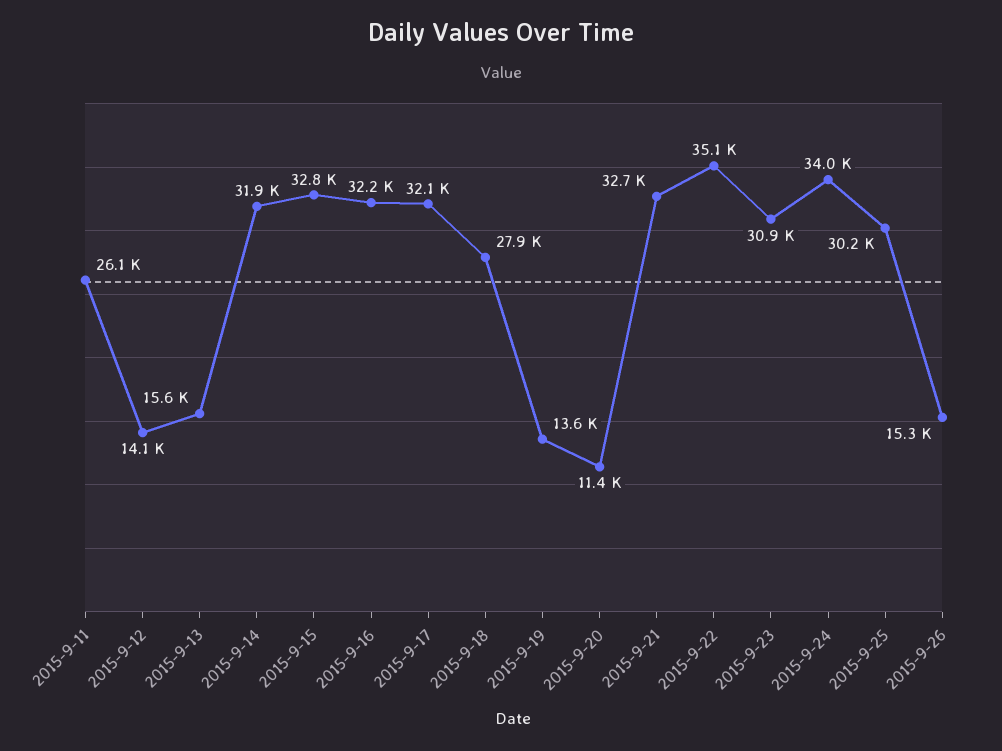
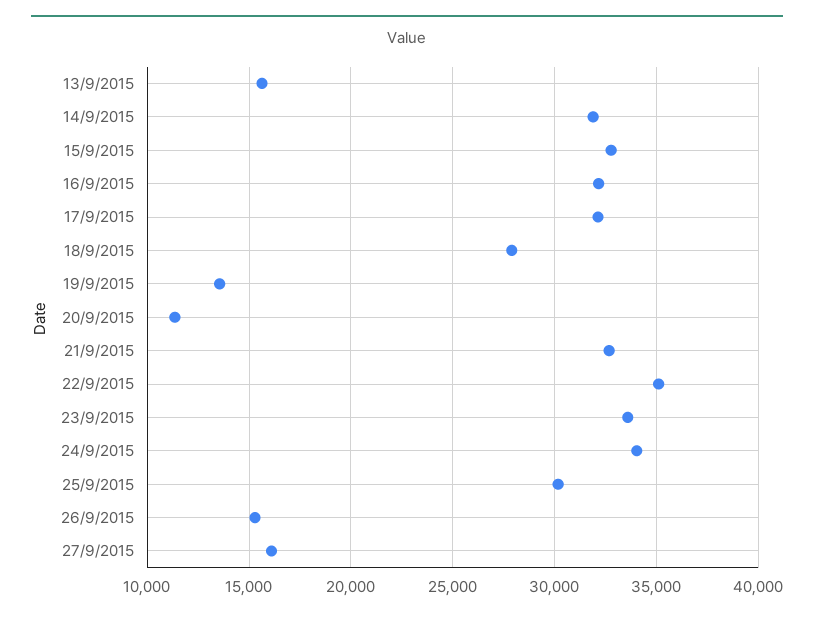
2015-9-11: 26100 -> none
2015-9-12: 14100 -> none
2015-9-23: 30900 -> 33500
27/9/2015: none -> 16000

